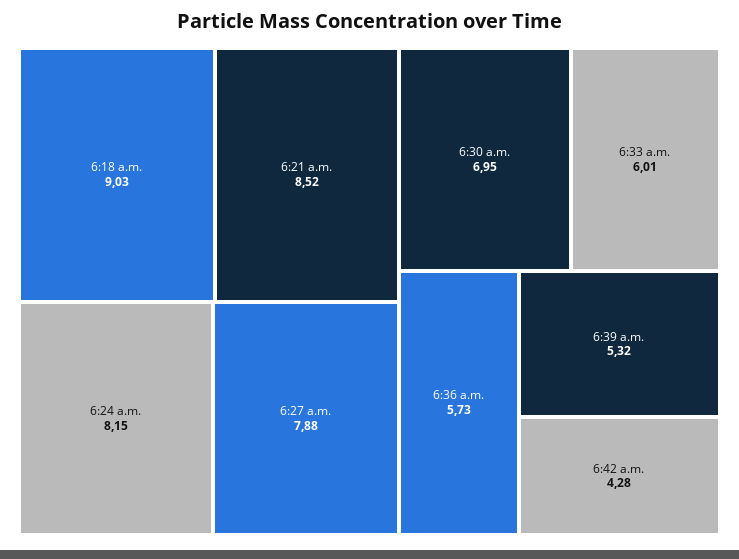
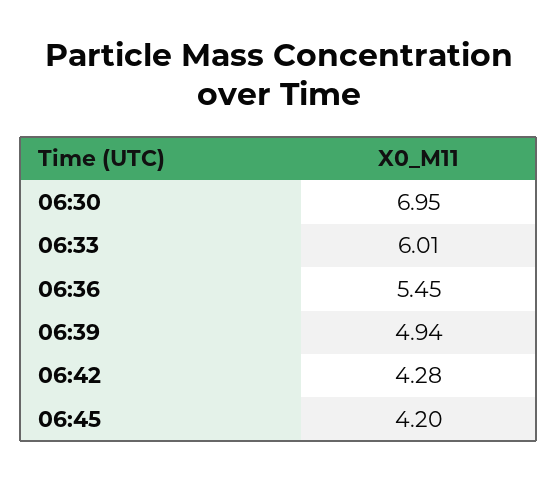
6:18 a.m.: 9.03 -> none
6:21 a.m.: 8.52 -> none
6:24 a.m.: 8.15 -> none
6:27 a.m.: 7.88 -> none
6:36 a.m.: 5.73 -> 5.45
6:39 a.m.: 5.32 -> 4.94
06:45: none -> 4.2

